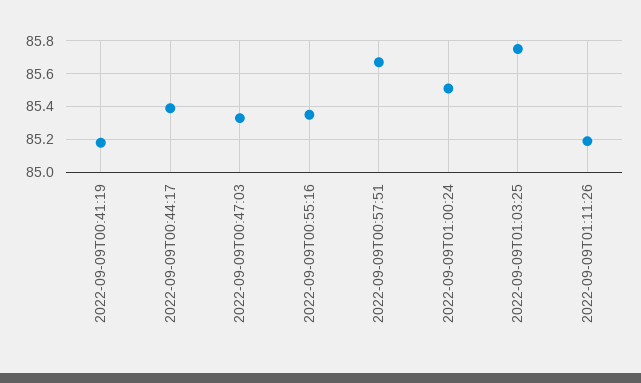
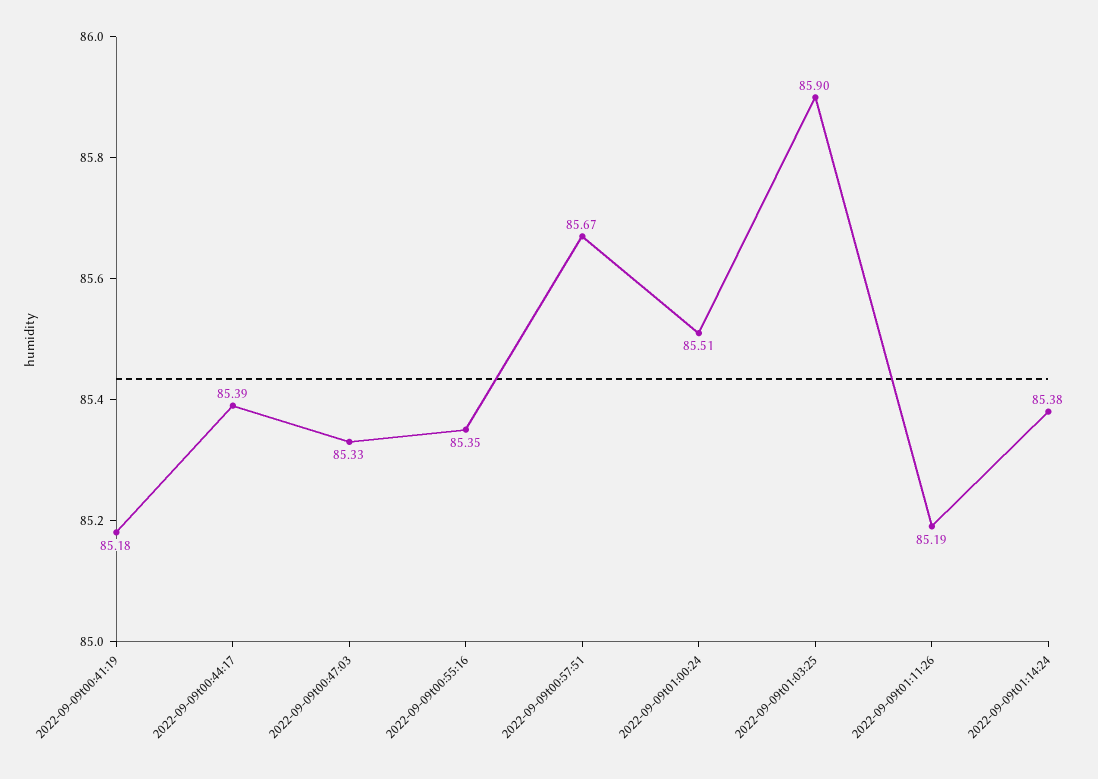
2022-09-09T01:03:25: 85.75 -> 85.9
2022-09-09t01:14:24: none -> 85.38

